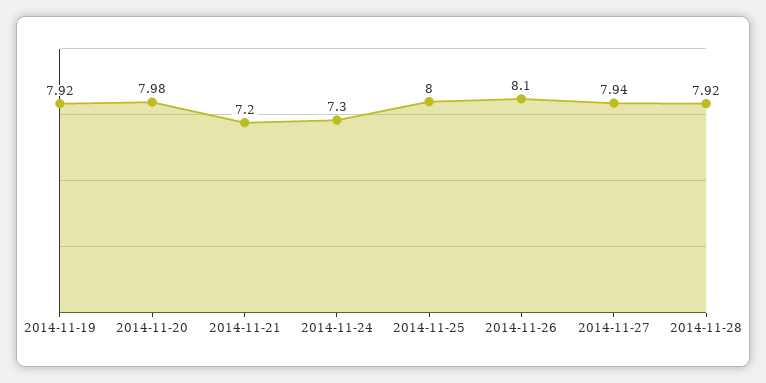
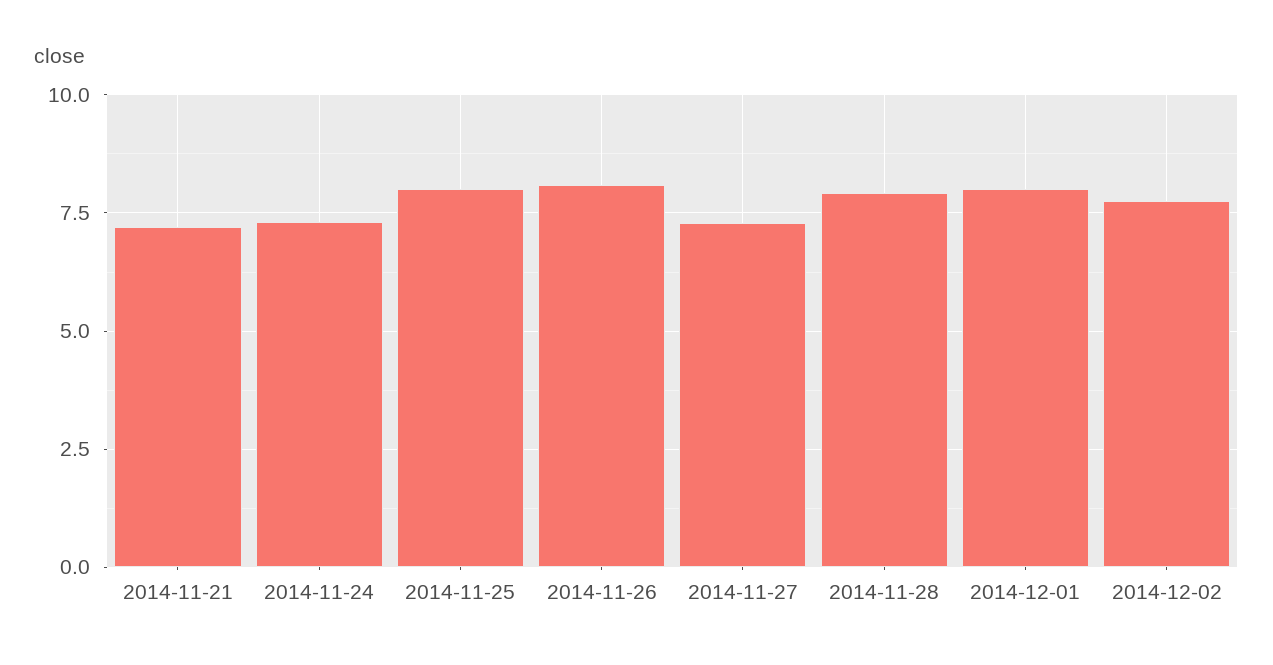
2014-11-19: 7.92 -> none
2014-11-20: 7.98 -> none
2014-11-27: 7.94 -> 7.25
2014-12-01: none -> 8
2014-12-02: none -> 7.75

